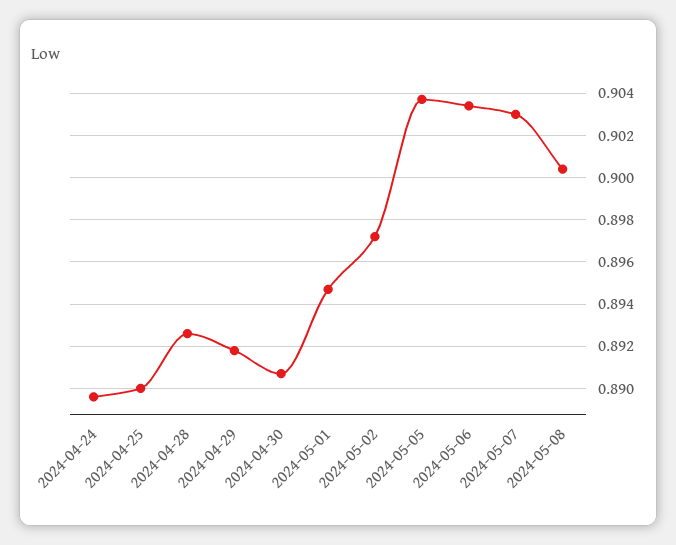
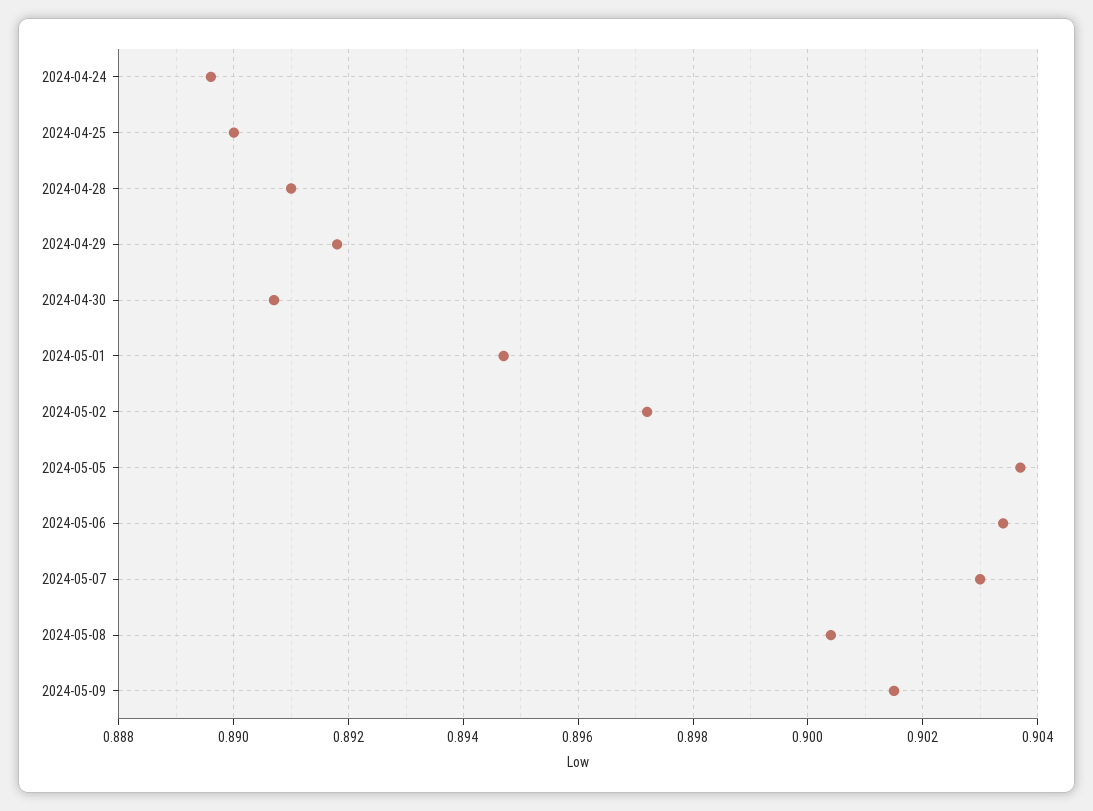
2024-04-28: 0.8925 -> 0.891
2024-05-09: none -> 0.9015

